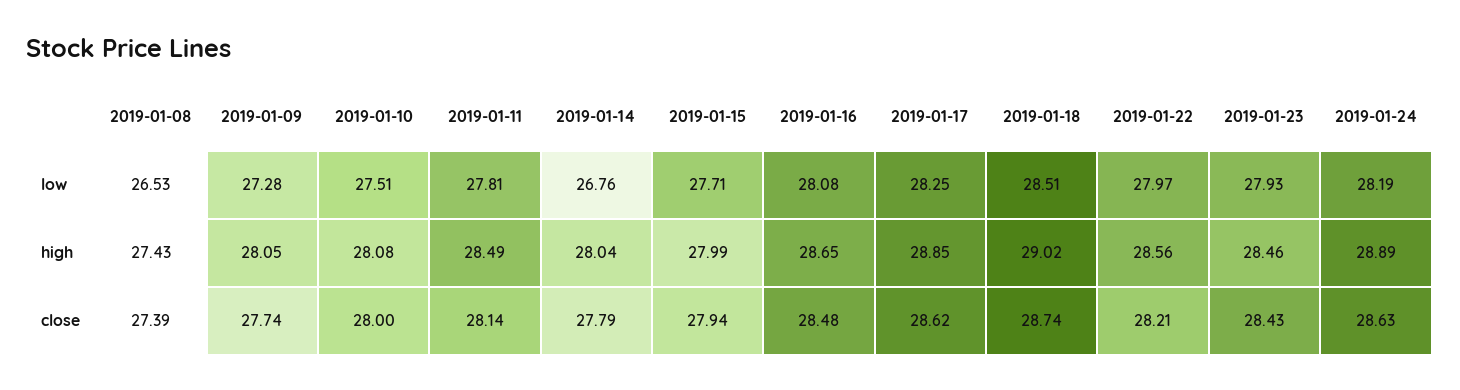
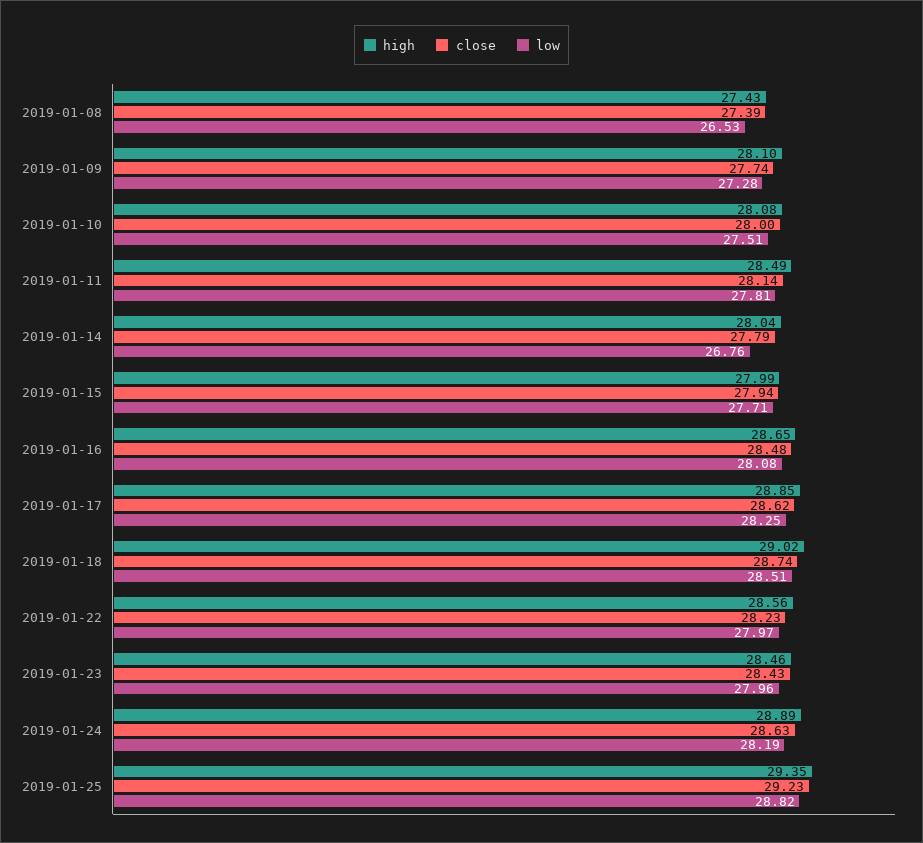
low, 2019-01-23: 27.93 -> 27.96
high, 2019-01-09: 28.05 -> 28.1
close, 2019-01-22: 28.21 -> 28.23
high, 2019-01-25: none -> 29.35
close, 2019-01-25: none -> 29.23
low, 2019-01-25: none -> 28.82

